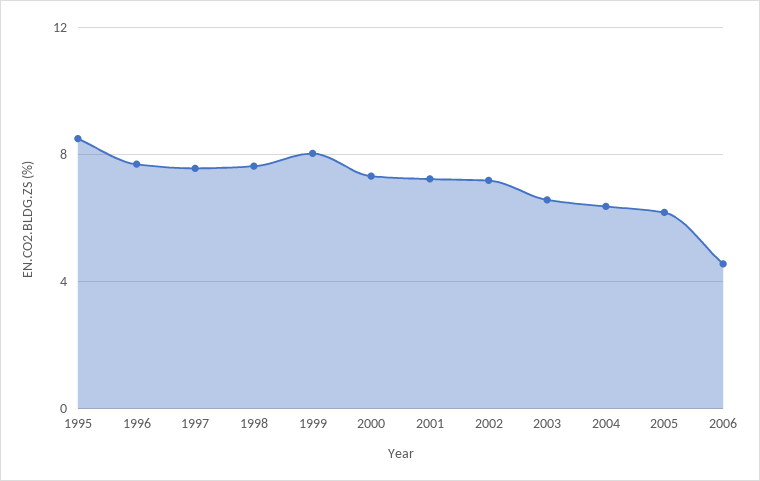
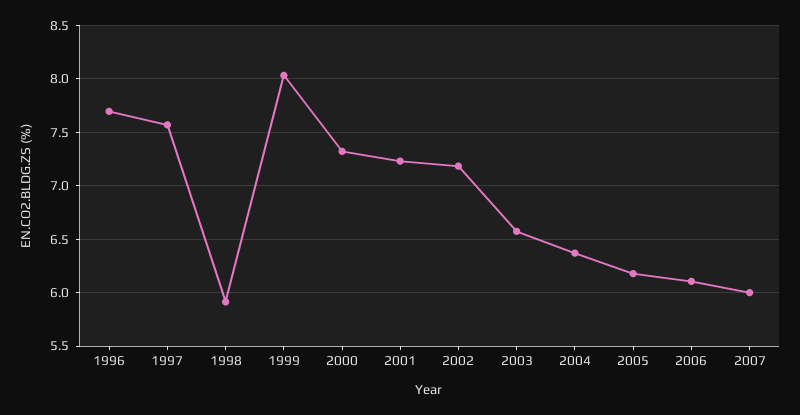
1995: 8.5 -> none
1998: 7.5 -> 5.9
2006: 4.5 -> 6.1
2007: none -> 6

